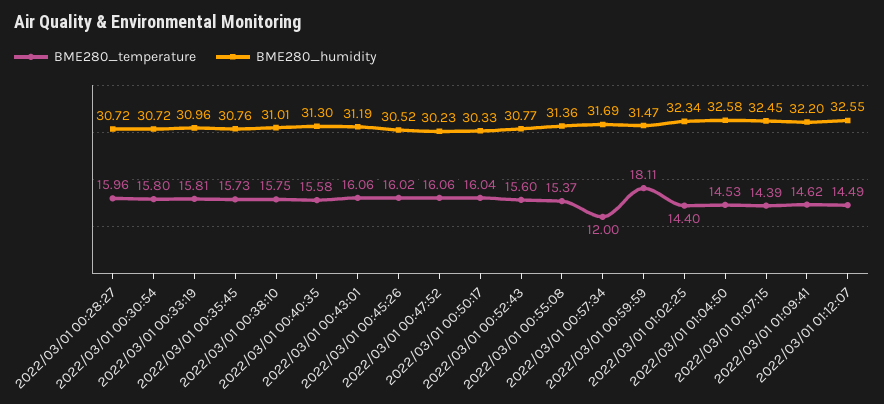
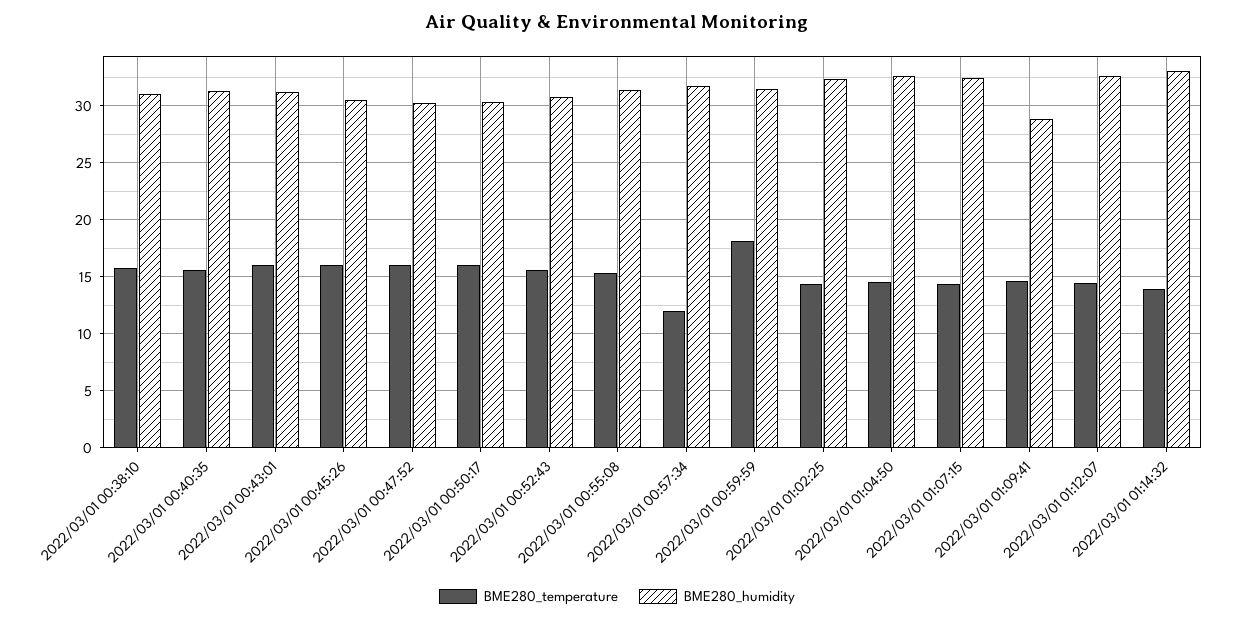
BME280_temperature, 2022/03/01 00:28:27: 15.96 -> none
BME280_humidity, 2022/03/01 00:28:27: 30.72 -> none
BME280_temperature, 2022/03/01 00:30:54: 15.8 -> none
BME280_humidity, 2022/03/01 00:30:54: 30.72 -> none
BME280_temperature, 2022/03/01 00:33:19: 15.81 -> none
BME280_humidity, 2022/03/01 00:33:19: 30.96 -> none
BME280_temperature, 2022/03/01 00:35:45: 15.73 -> none
BME280_humidity, 2022/03/01 00:35:45: 30.76 -> none
BME280_humidity, 2022/03/01 01:09:41: 32.2 -> 29
BME280_temperature, 2022/03/01 01:14:32: none -> 14
BME280_humidity, 2022/03/01 01:14:32: none -> 33

